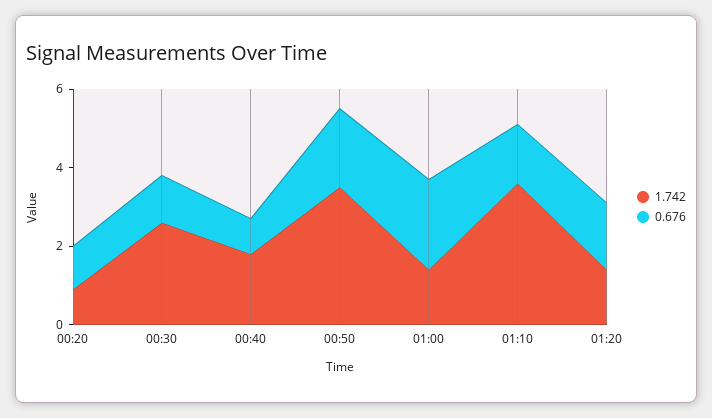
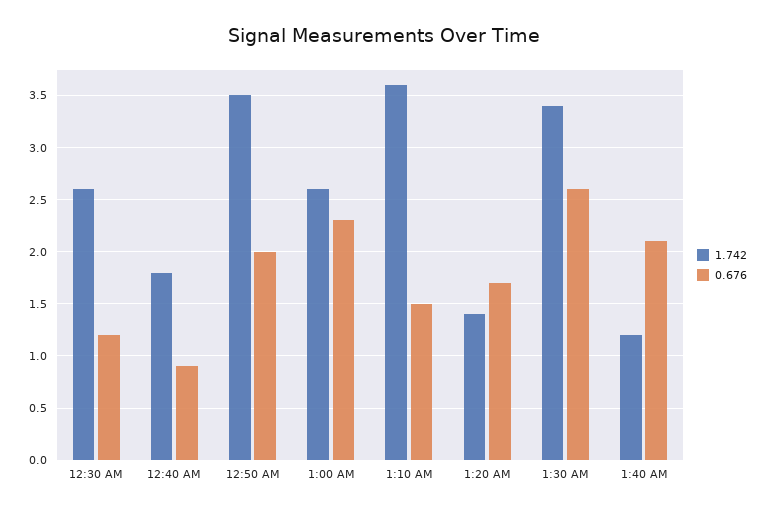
1.742, 00:20: 1 -> none
0.676, 00:20: 1 -> none
1.742, 01:00: 1.5 -> 2.6
1.742, 1:30 AM: none -> 3.4
0.676, 1:30 AM: none -> 2.6
1.742, 1:40 AM: none -> 1.2
0.676, 1:40 AM: none -> 2.1

